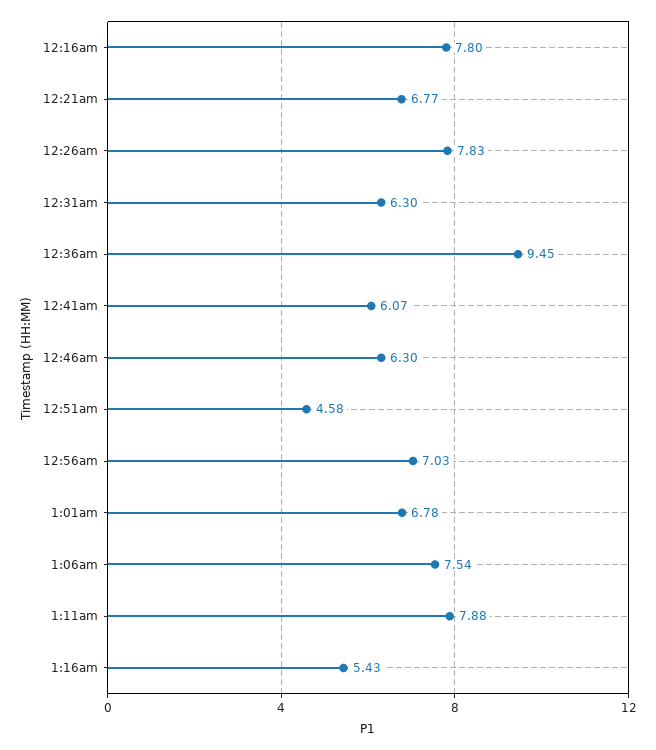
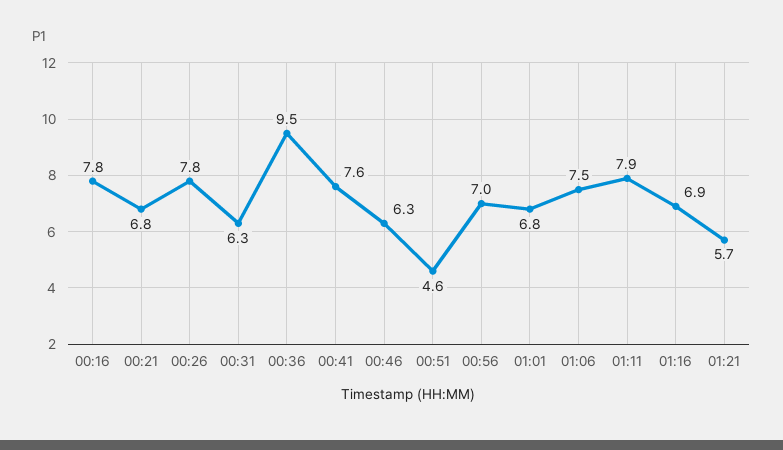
12:41am: 6.07 -> 7.6
1:16am: 5.43 -> 6.9
01:21: none -> 5.7

